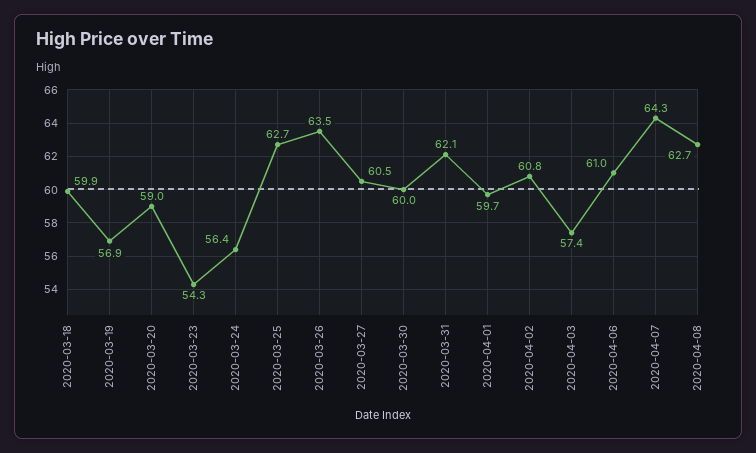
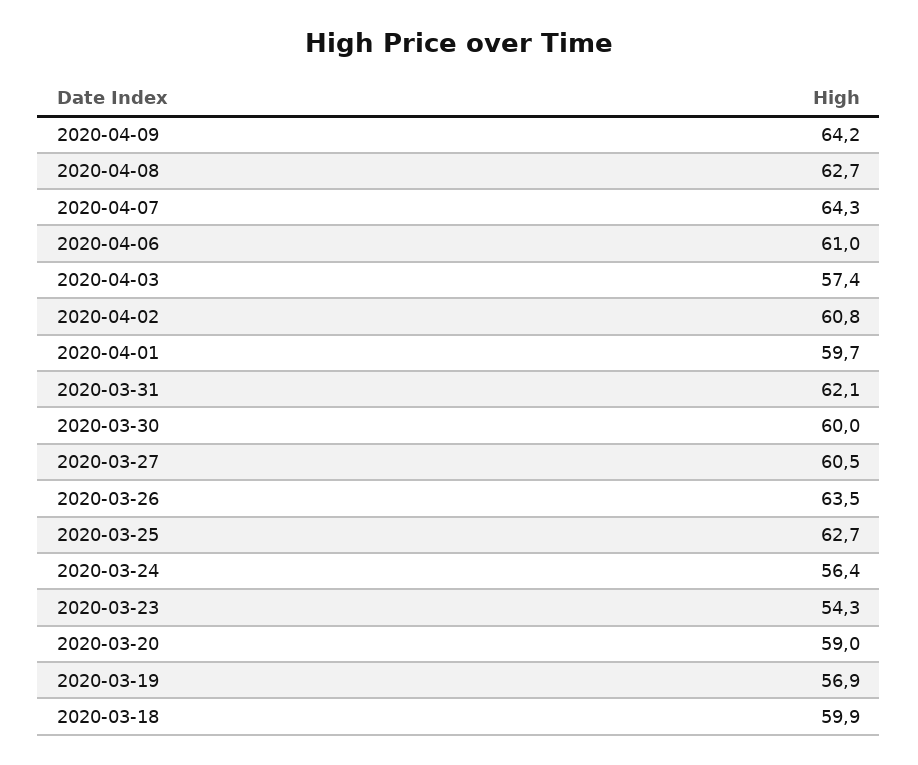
2020-04-09: none -> 64.2

